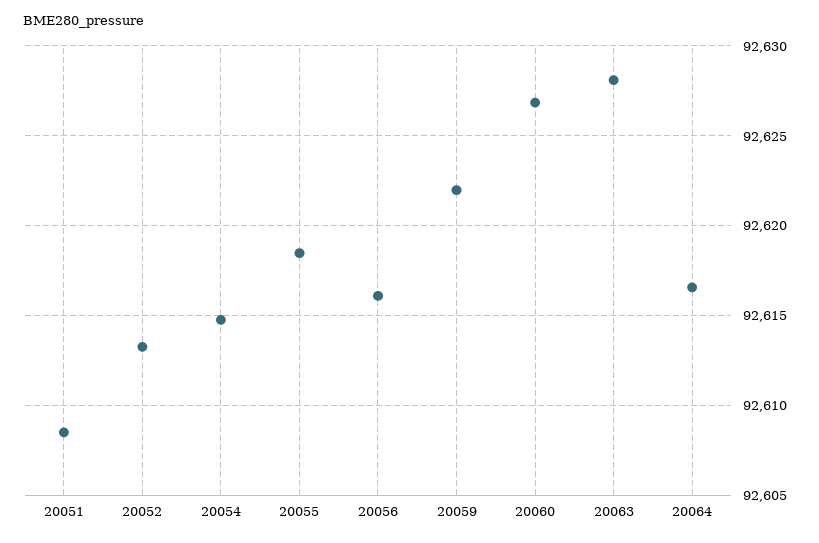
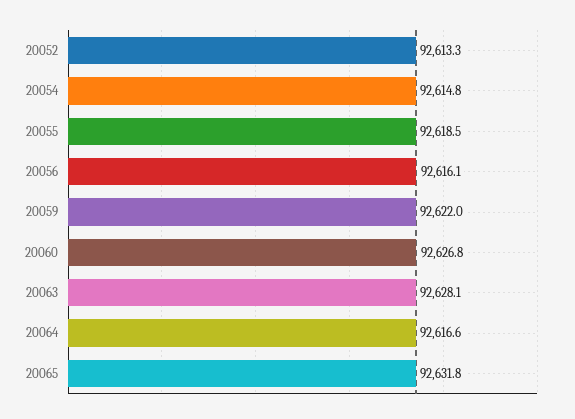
20051: 92608.5 -> none
20065: none -> 92631.8

